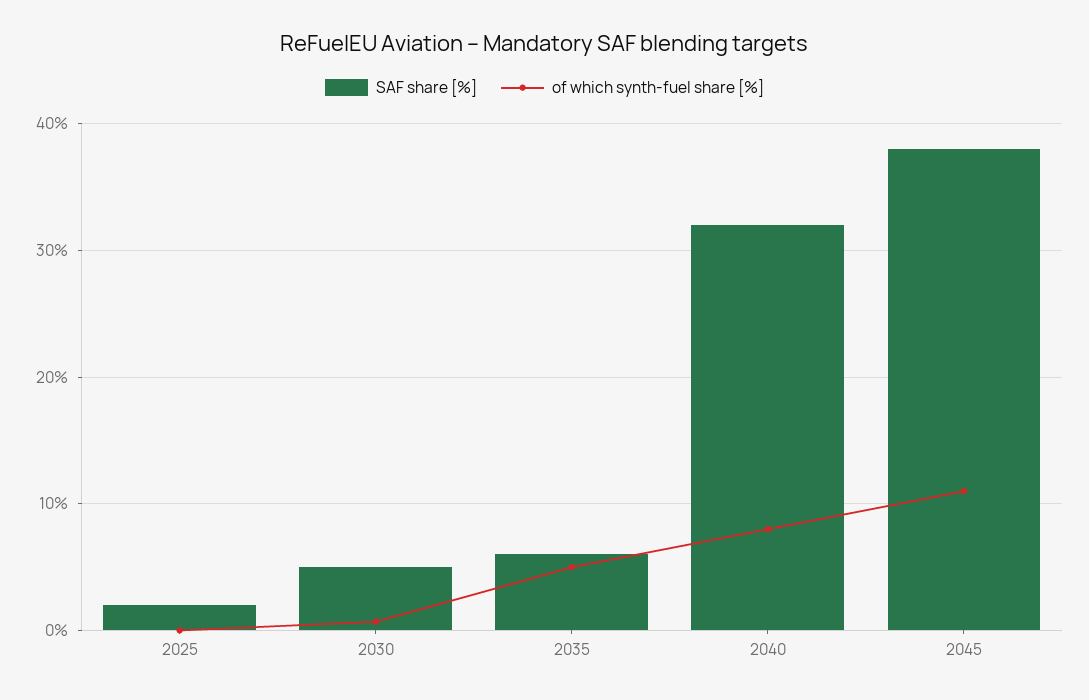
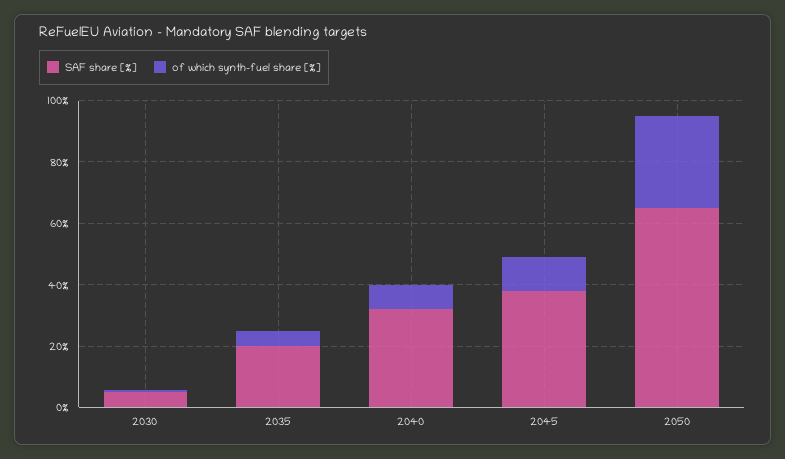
SAF share [%], 2025: 2 -> none
of which synth-fuel share [%], 2025: 0 -> none
SAF share [%], 2035: 6 -> 20
SAF share [%], 2050: none -> 65
of which synth-fuel share [%], 2050: none -> 30

